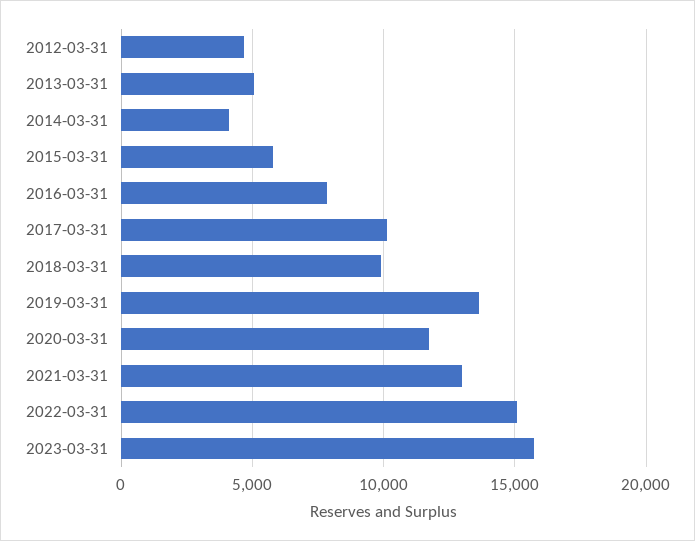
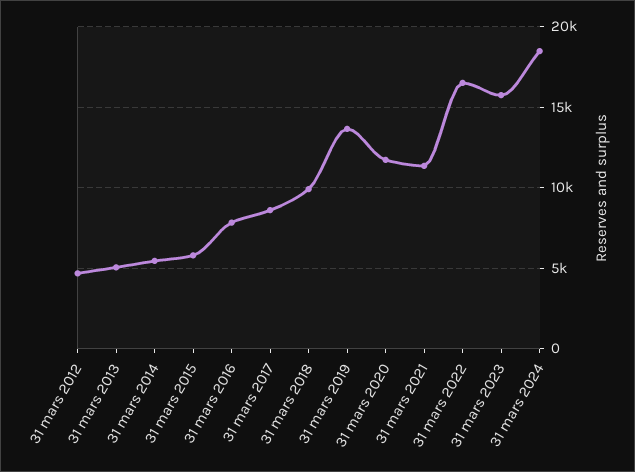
2014-03-31: 4000 -> 5500
2017-03-31: 10000 -> 8500
2021-03-31: 13000 -> 11500
2022-03-31: 15000 -> 16500
31 mars 2024: none -> 18500

